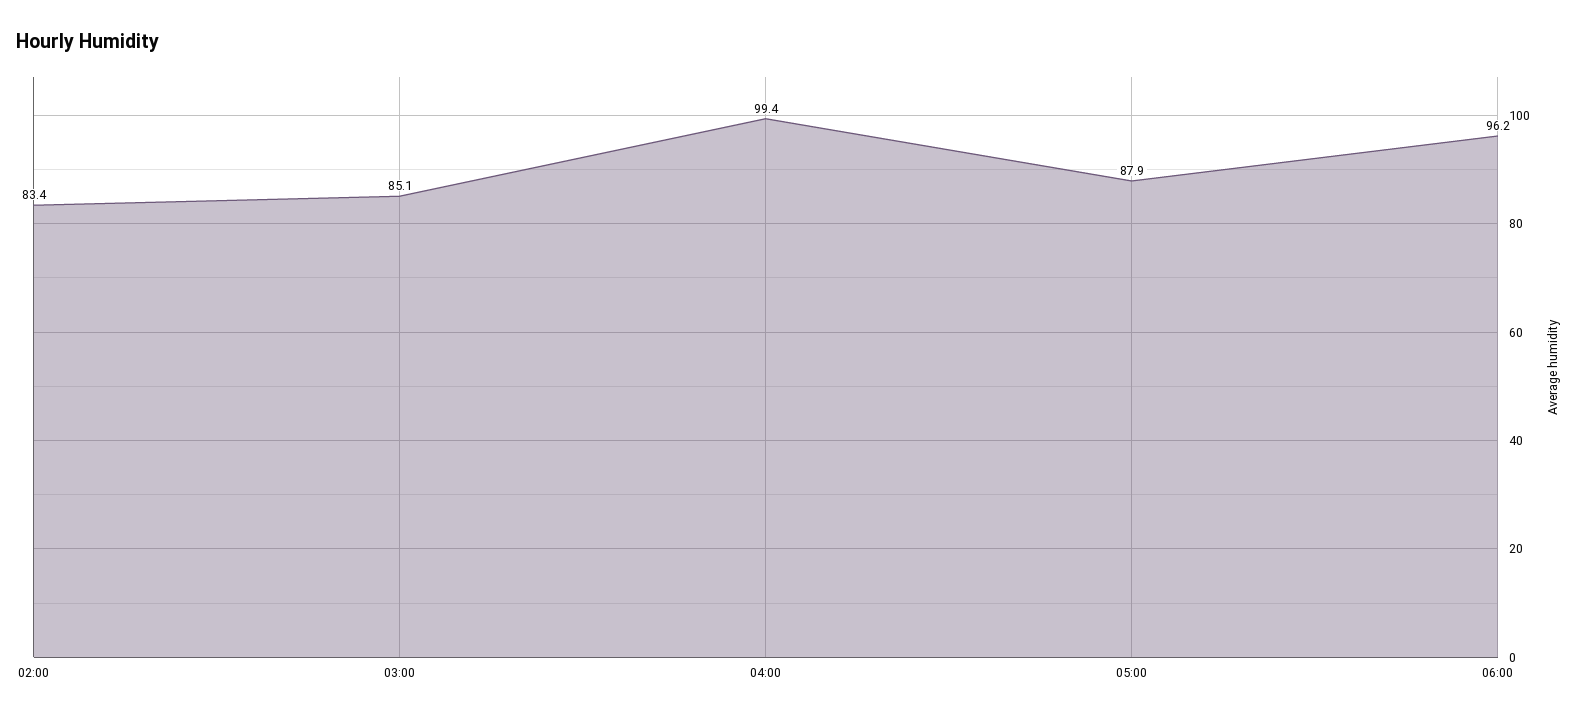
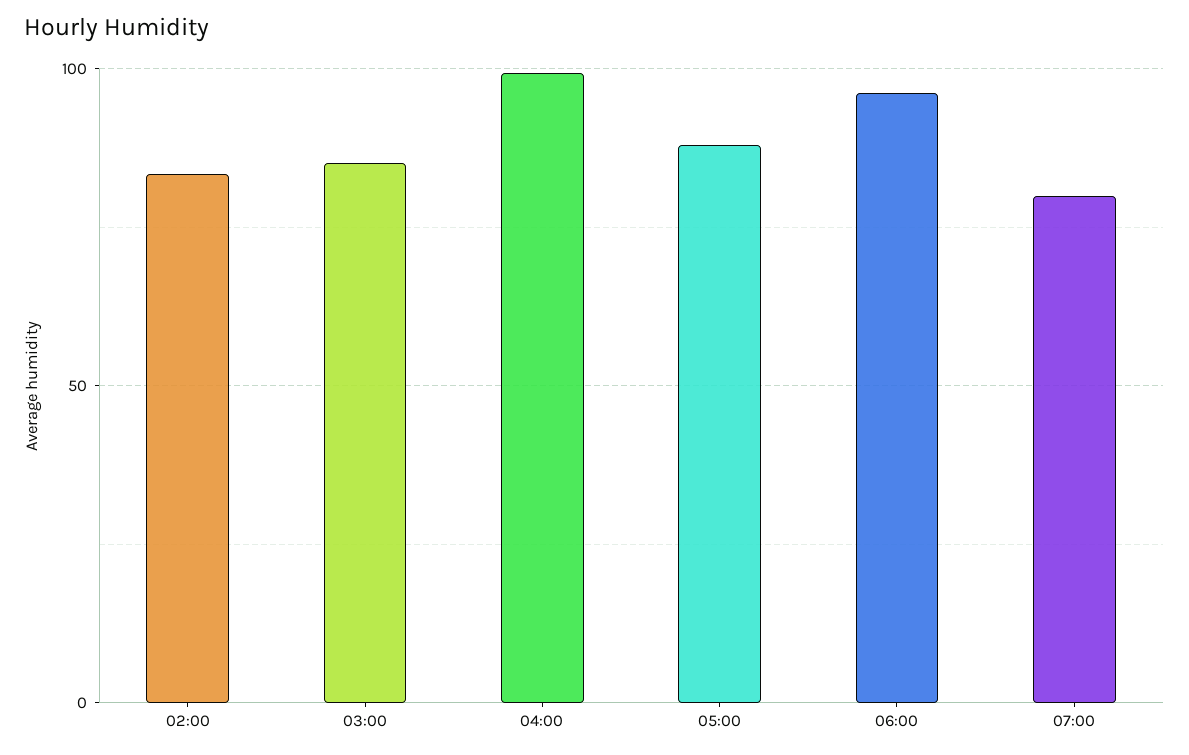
07:00: none -> 80

